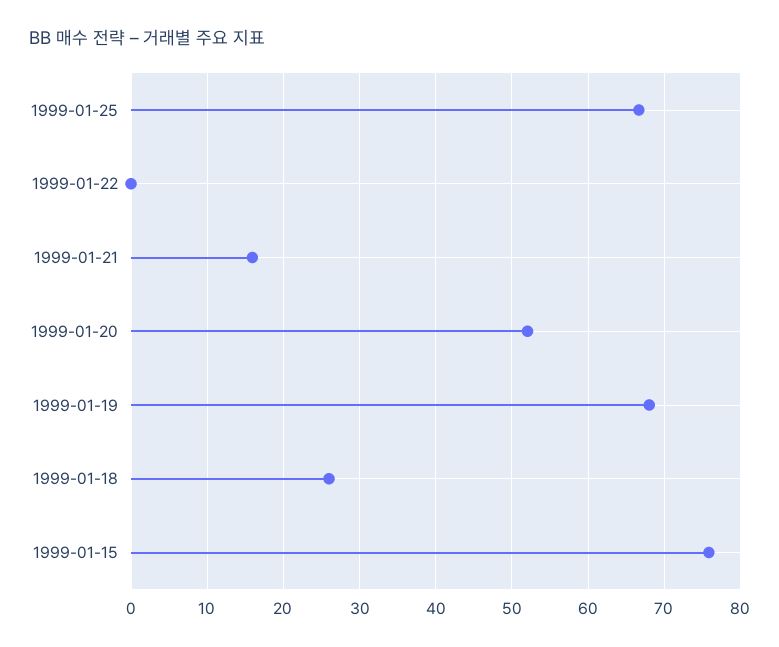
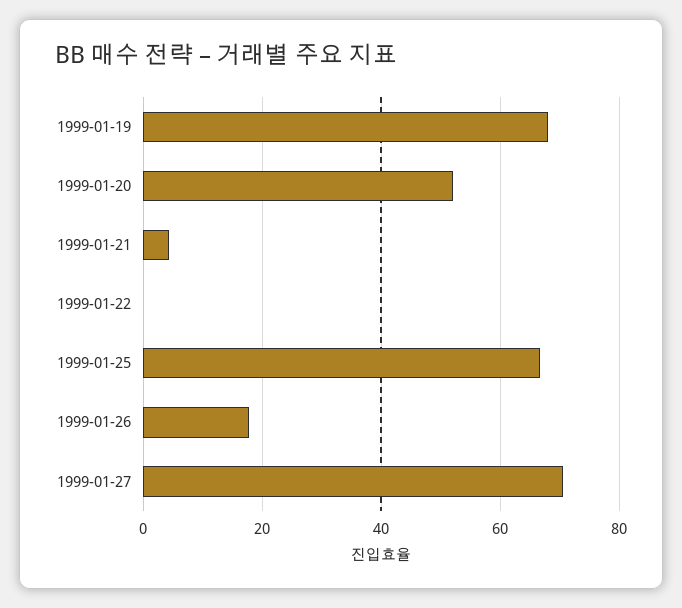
1999-01-21: 16 -> 4
1999-01-18: 26 -> none
1999-01-15: 76 -> none
1999-01-26: none -> 18
1999-01-27: none -> 70

